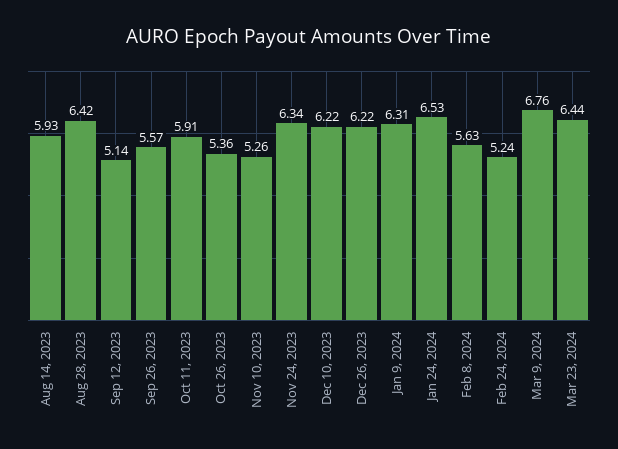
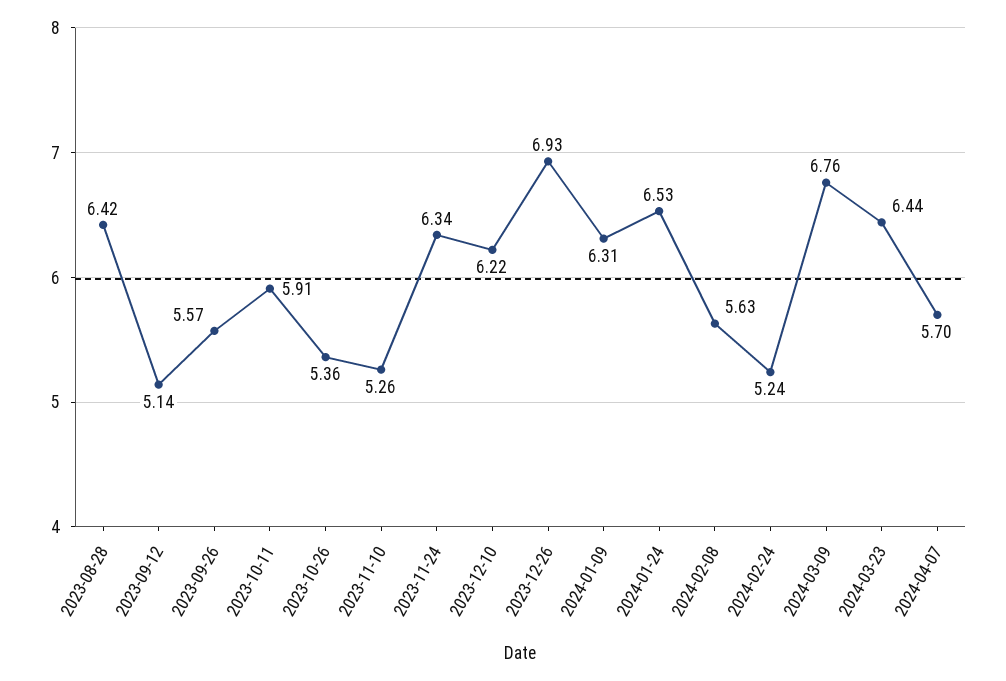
Aug 14, 2023: 5.93 -> none
Dec 26, 2023: 6.22 -> 6.93
2024-04-07: none -> 5.7

